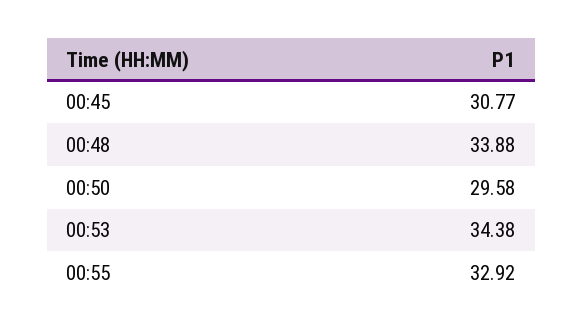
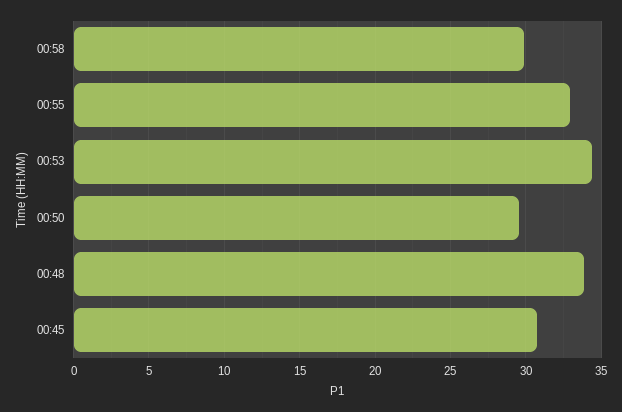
00:58: none -> 30

